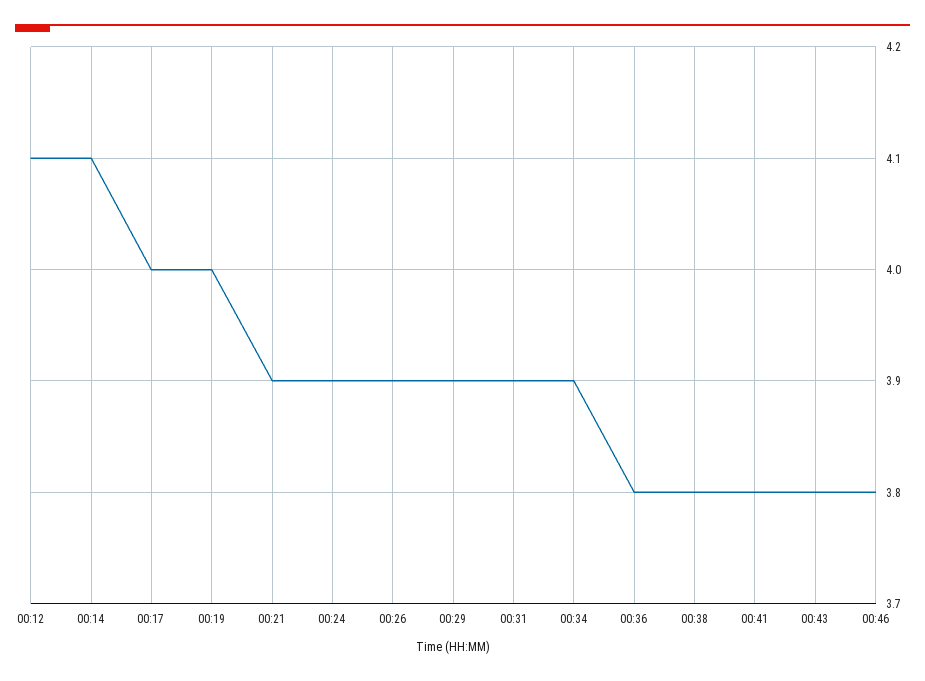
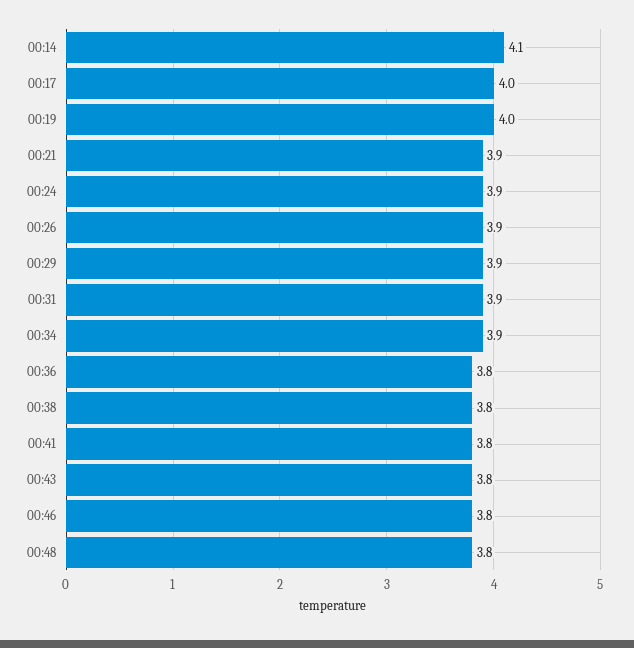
00:12: 4.1 -> none
00:48: none -> 3.8

